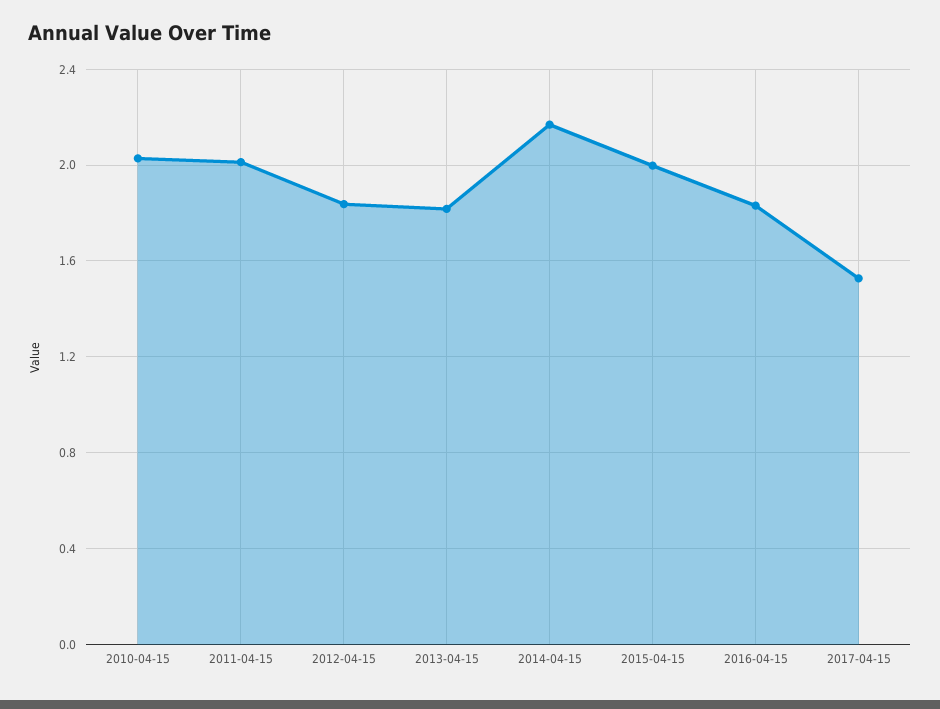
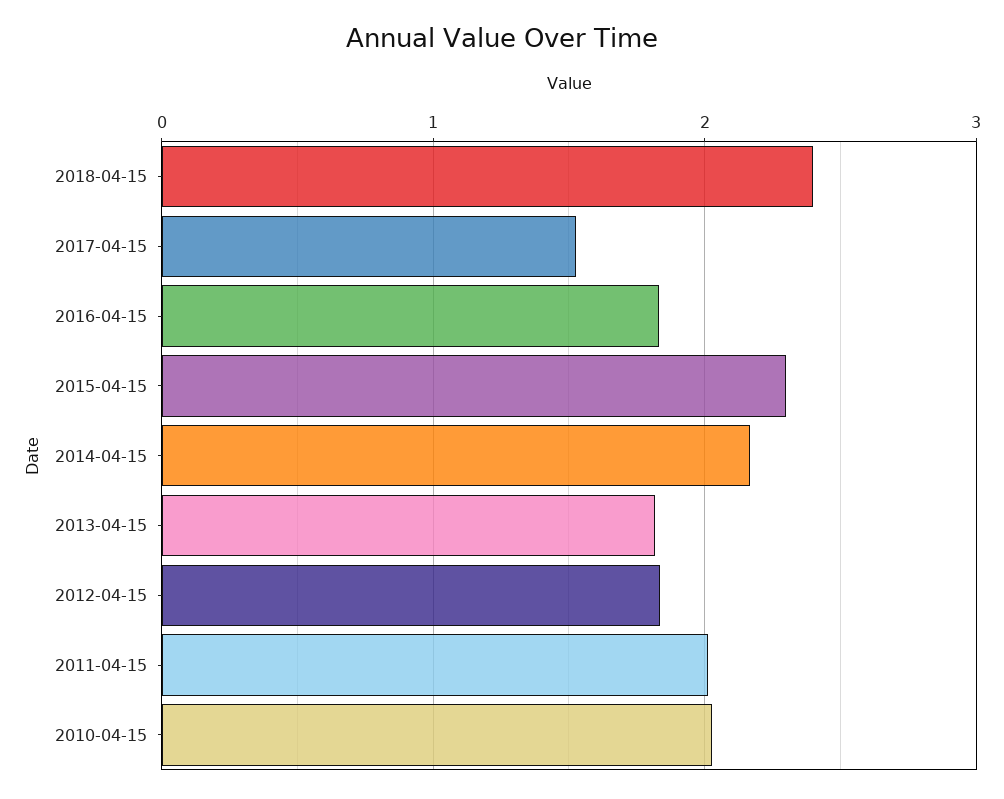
2015-04-15: 2 -> 2.3
2018-04-15: none -> 2.4

